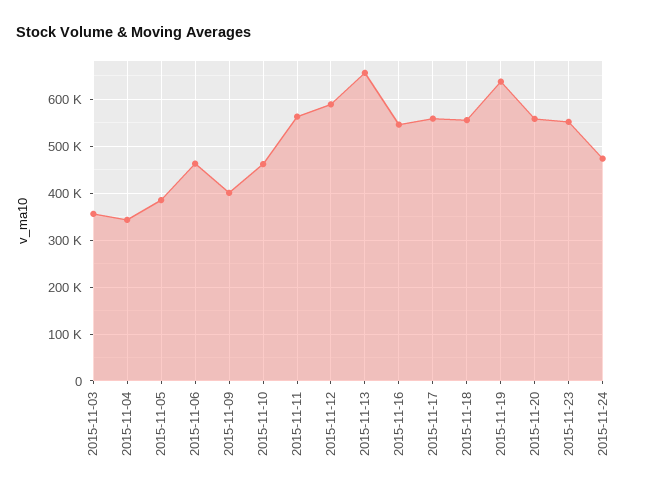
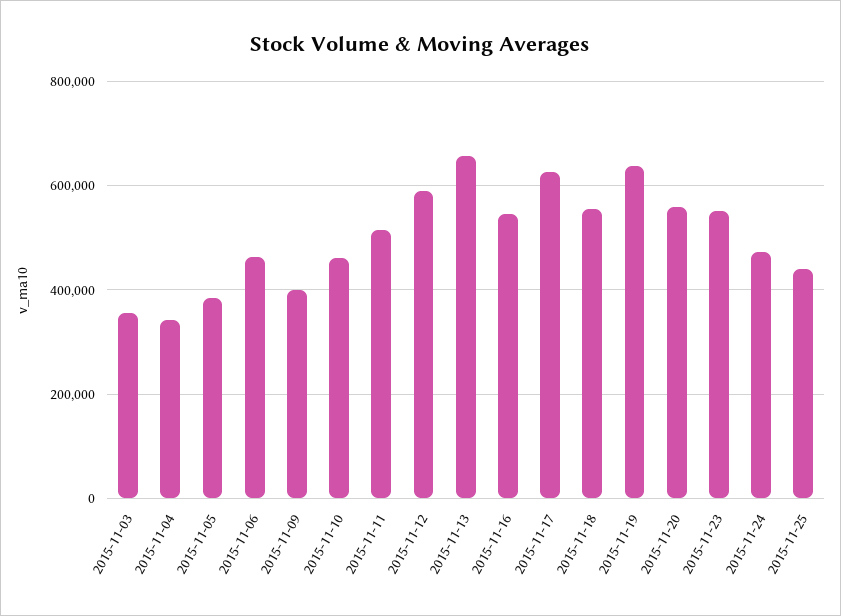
2015-11-11: 560000 -> 520000
2015-11-17: 560000 -> 620000
2015-11-25: none -> 440000

